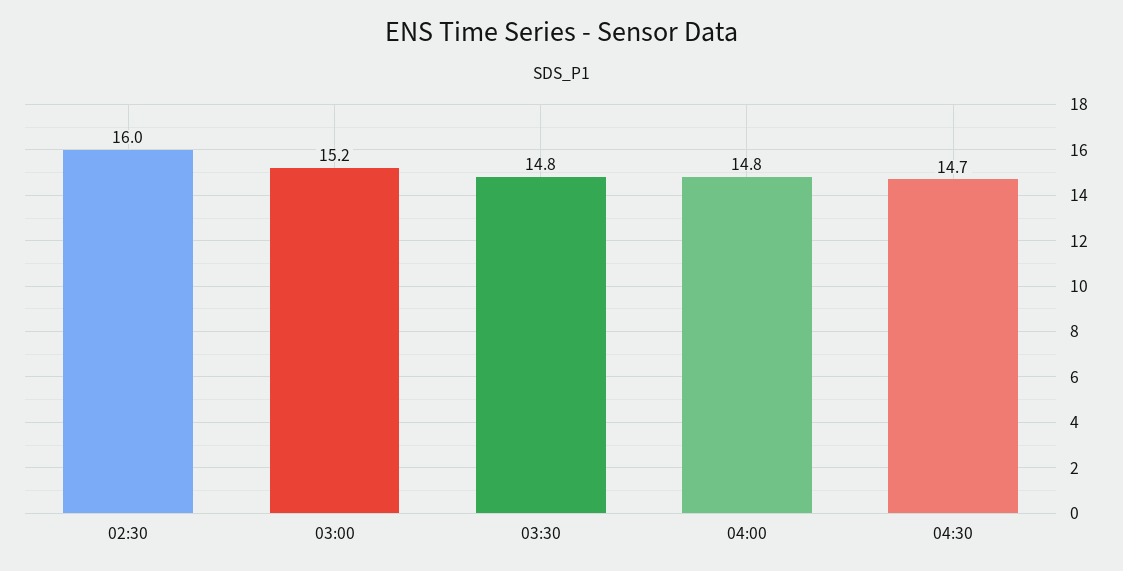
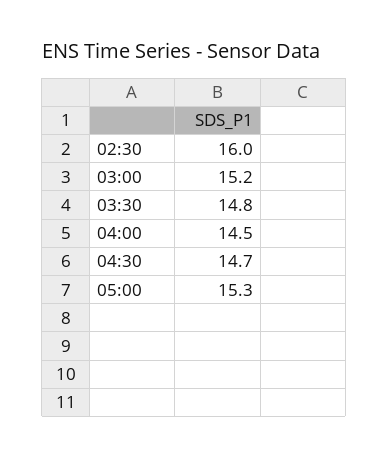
04:00: 14.8 -> 14.5
05:00: none -> 15.3

